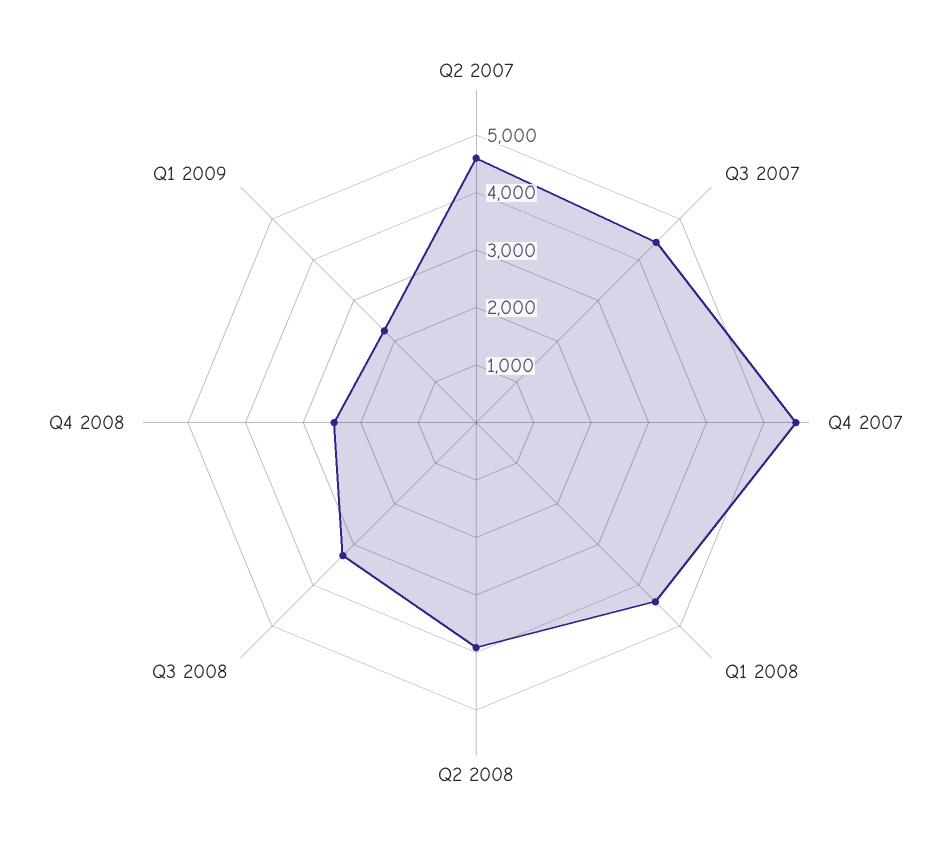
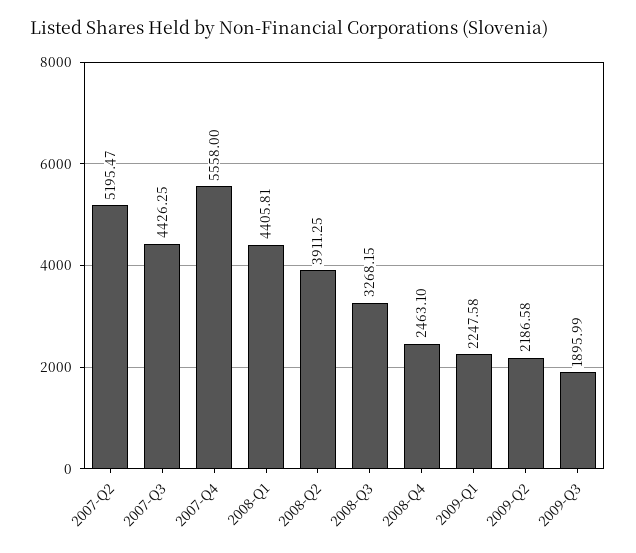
Q2 2007: 4600 -> 5195.47
2009-Q2: none -> 2186.58
2009-Q3: none -> 1895.99

